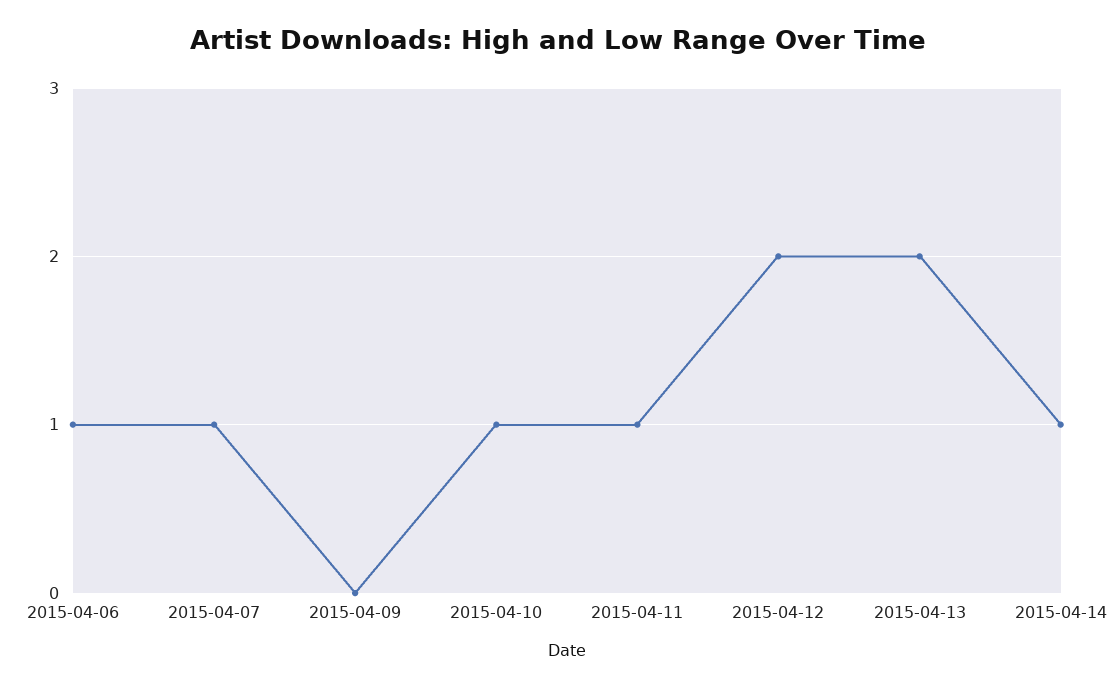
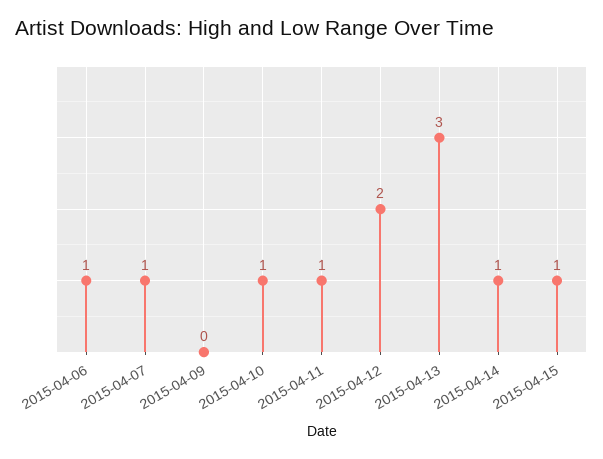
2015-04-13: 2 -> 3
2015-04-15: none -> 1

